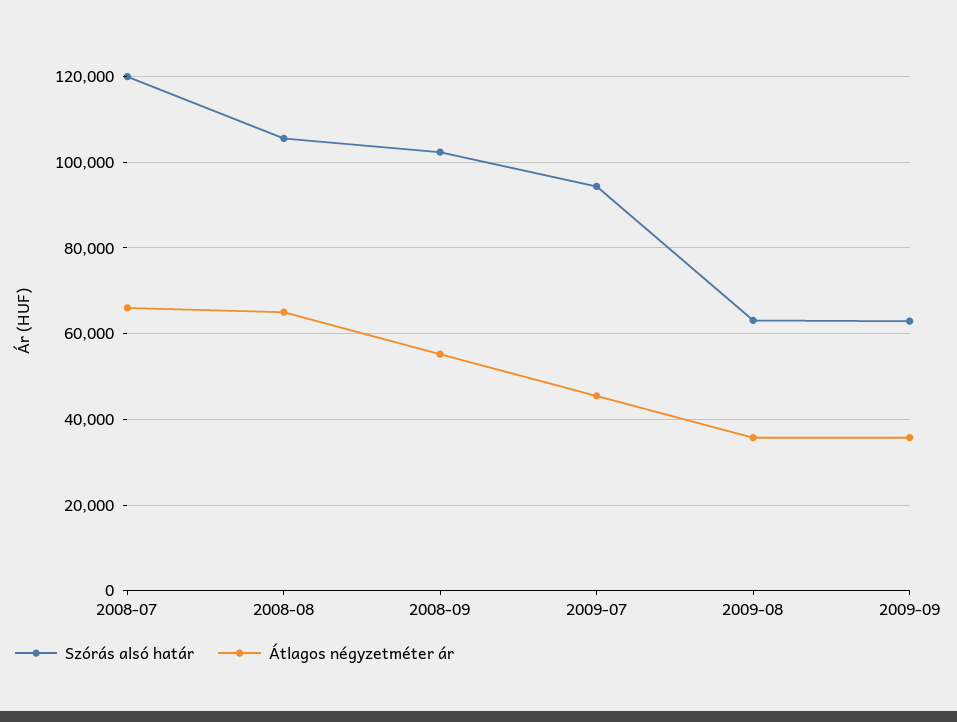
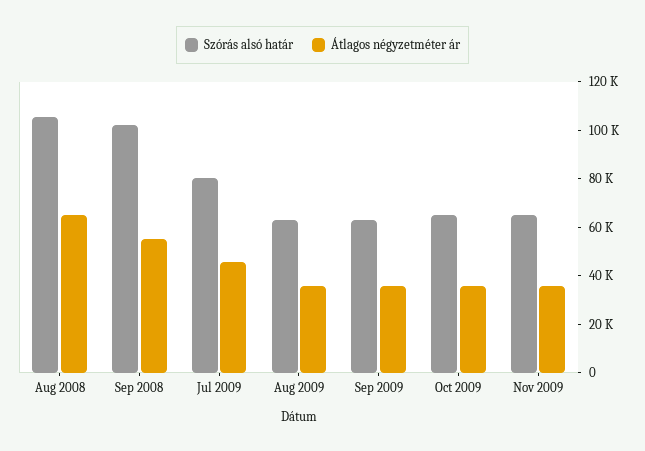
Szórás alsó határ, 2008-07: 120000 -> none
Átlagos négyzetméter ár, 2008-07: 66000 -> none
Szórás alsó határ, 2009-07: 94000 -> 80000
Szórás alsó határ, Oct 2009: none -> 65000
Átlagos négyzetméter ár, Oct 2009: none -> 35000
Szórás alsó határ, Nov 2009: none -> 65000
Átlagos négyzetméter ár, Nov 2009: none -> 35000

